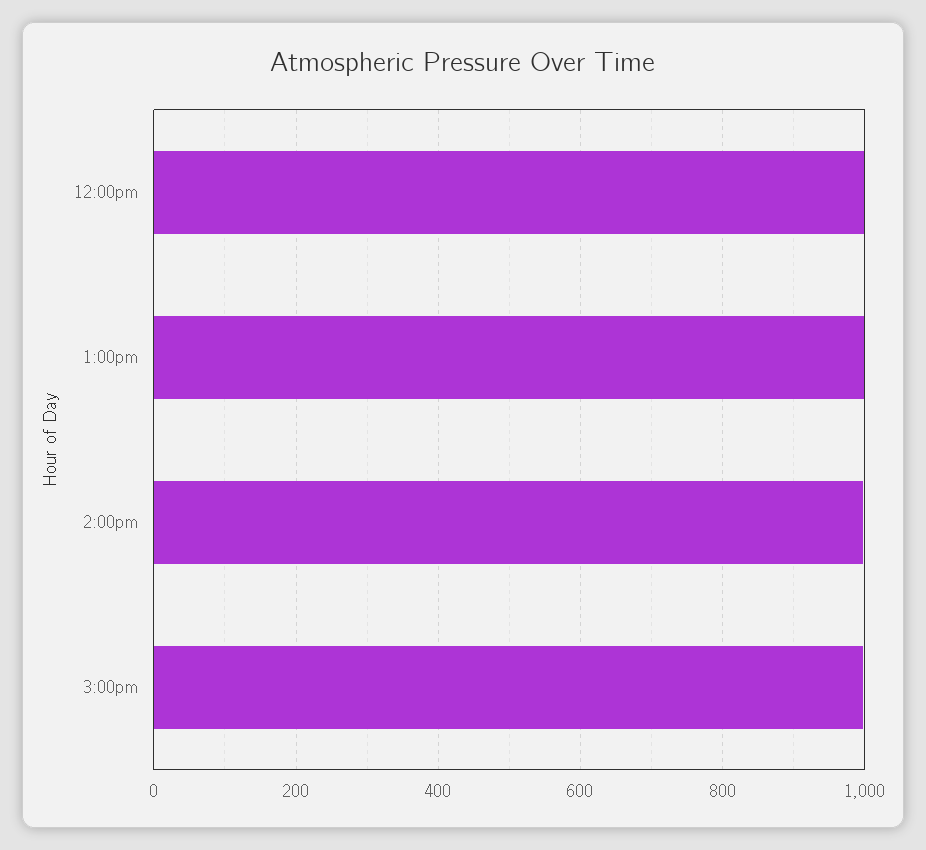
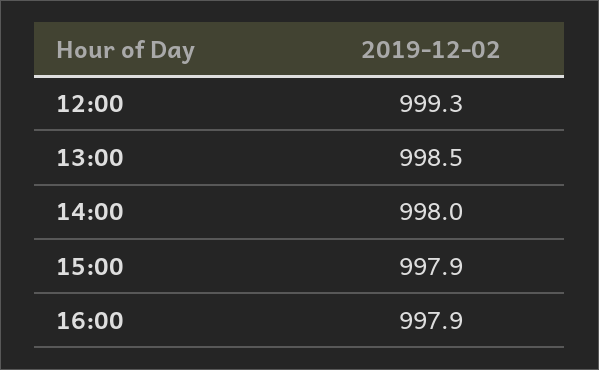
16:00: none -> 997.9

